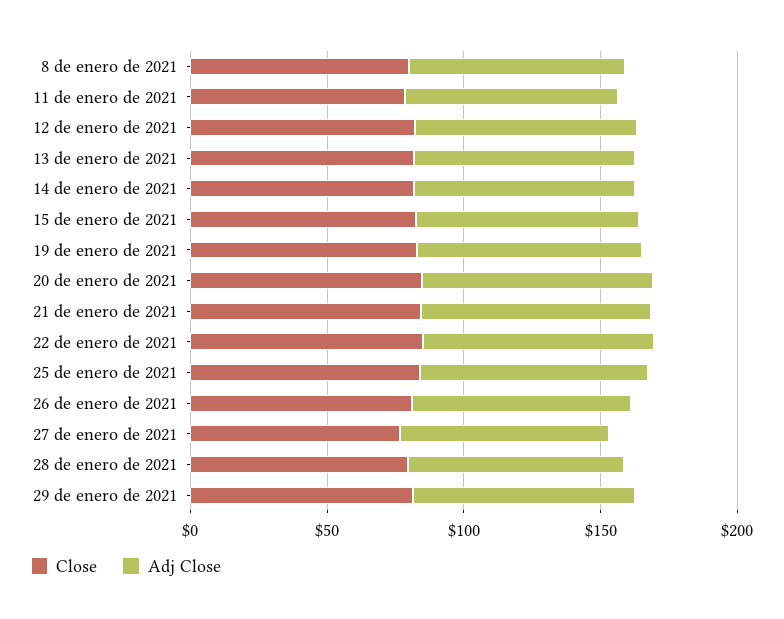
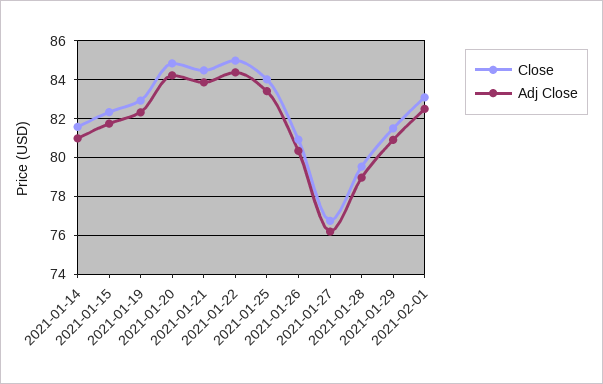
Close, 8 de enero de 2021: 80 -> none
Adj Close, 8 de enero de 2021: 80 -> none
Close, 11 de enero de 2021: 80 -> none
Adj Close, 11 de enero de 2021: 80 -> none
Close, 12 de enero de 2021: 80 -> none
Adj Close, 12 de enero de 2021: 80 -> none
Close, 13 de enero de 2021: 80 -> none
Adj Close, 13 de enero de 2021: 80 -> none
Close, 2021-02-01: none -> 83
Adj Close, 2021-02-01: none -> 82.5

